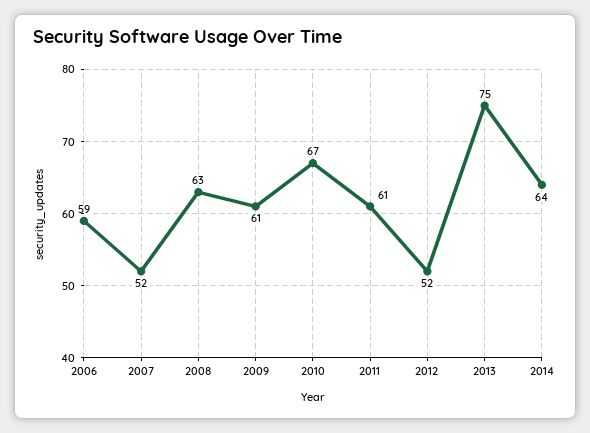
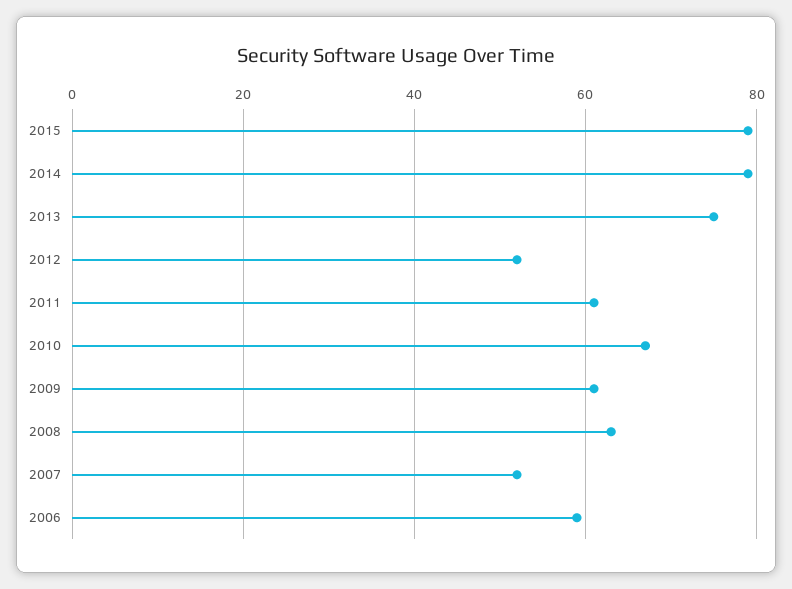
2014: 64 -> 80
2015: none -> 80

